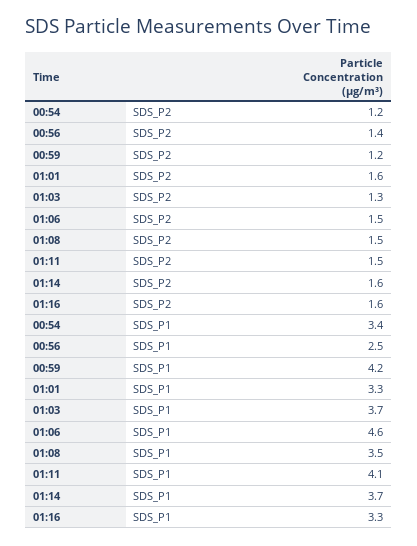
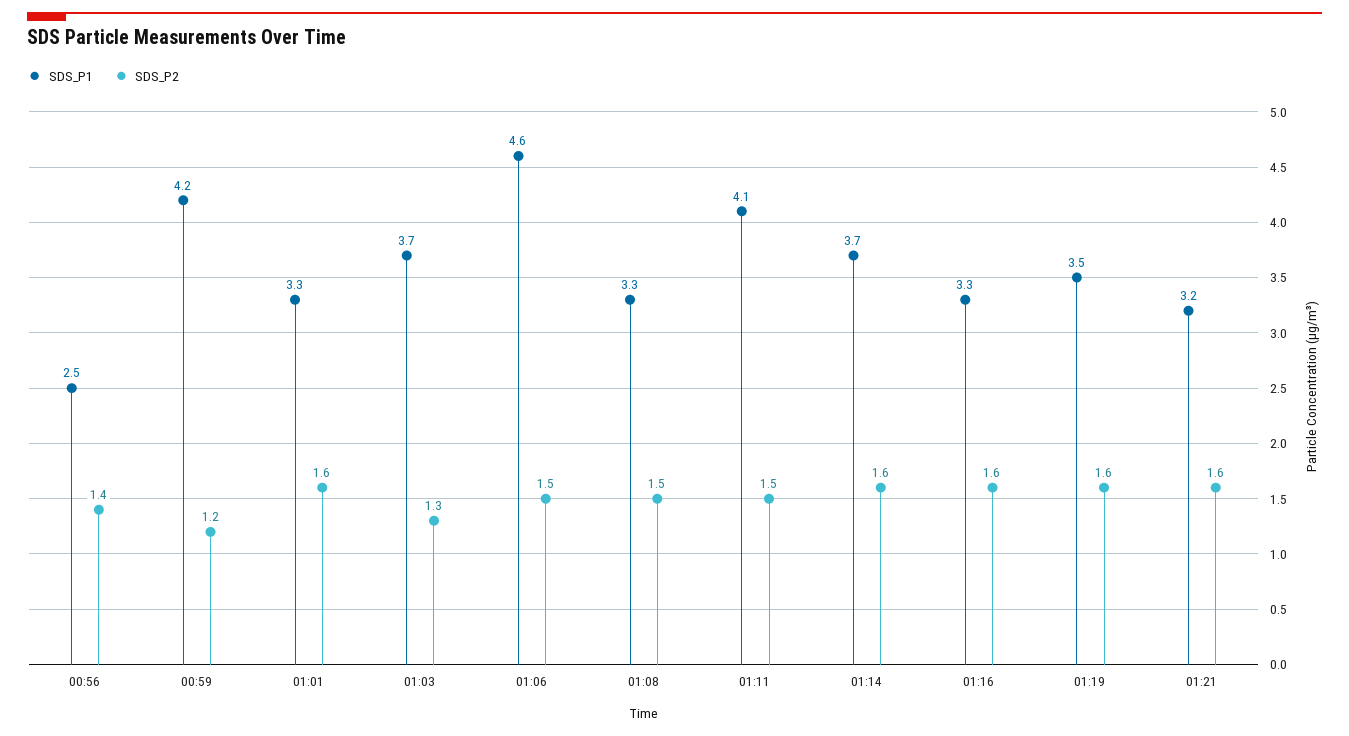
SDS_P2, 00:54: 1.2 -> none
SDS_P1, 00:54: 3.4 -> none
SDS_P1, 01:08: 3.5 -> 3.3
SDS_P1, 01:19: none -> 3.5
SDS_P2, 01:19: none -> 1.6
SDS_P1, 01:21: none -> 3.2
SDS_P2, 01:21: none -> 1.6

